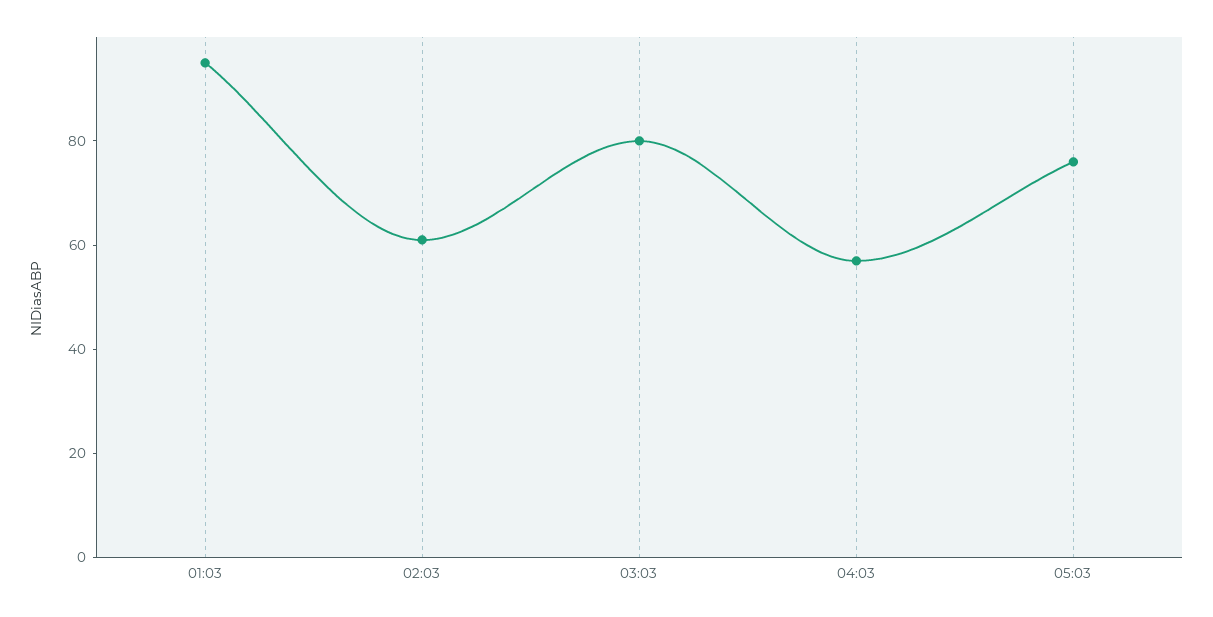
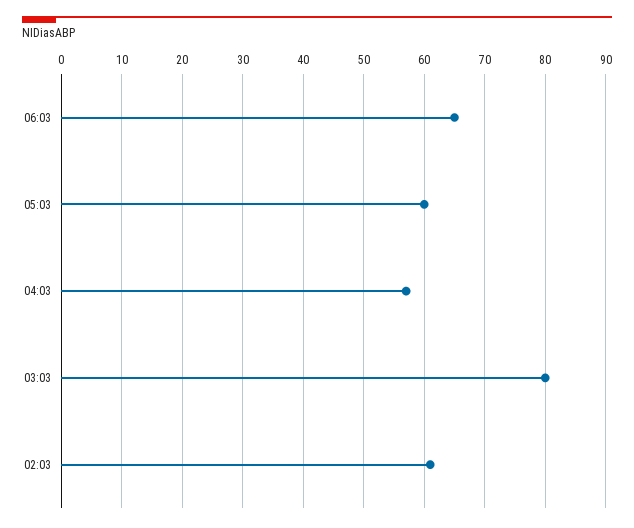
01:03: 95 -> none
05:03: 75 -> 60
06:03: none -> 65

